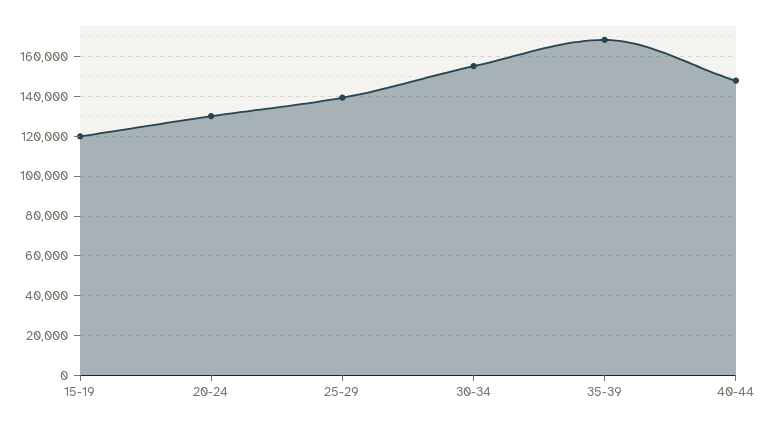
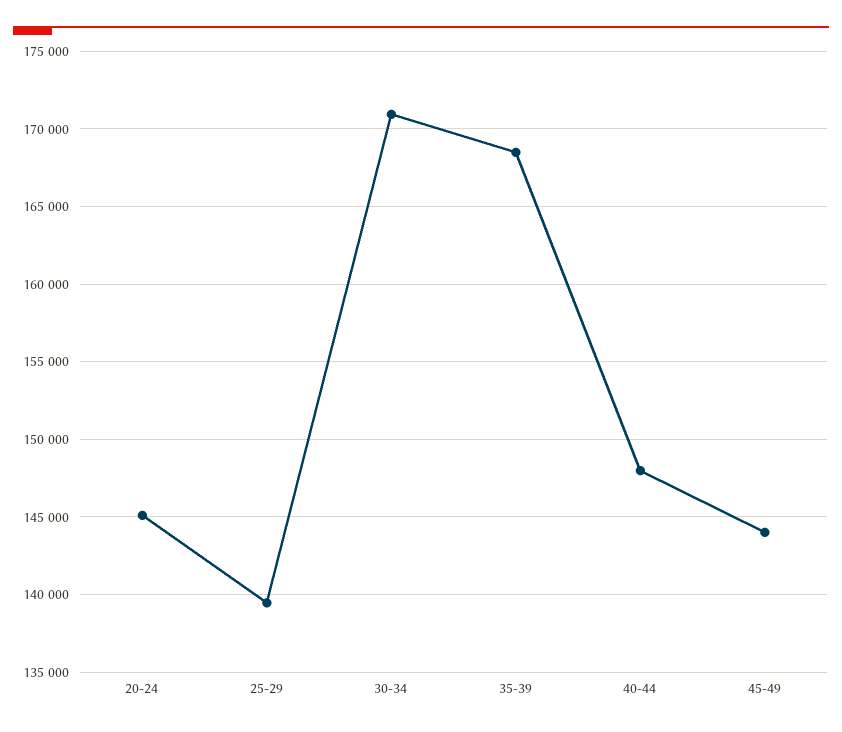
15-19: 120000 -> none
20-24: 130000 -> 145000
30-34: 155000 -> 171000
45-49: none -> 144000

